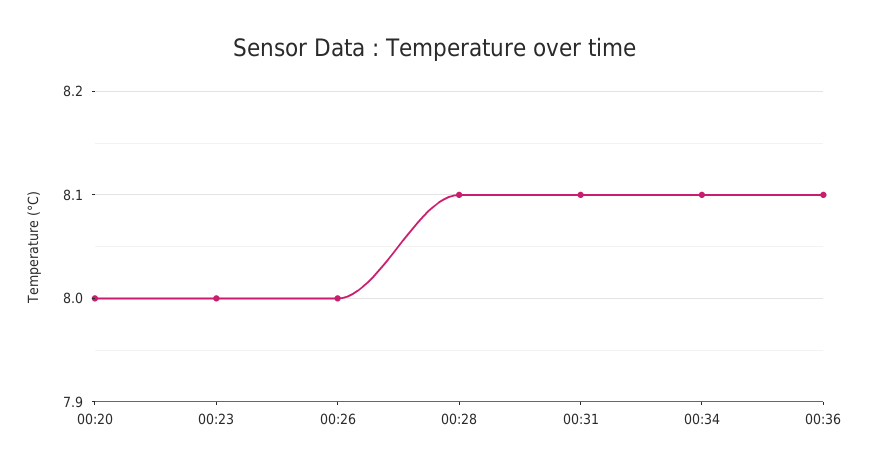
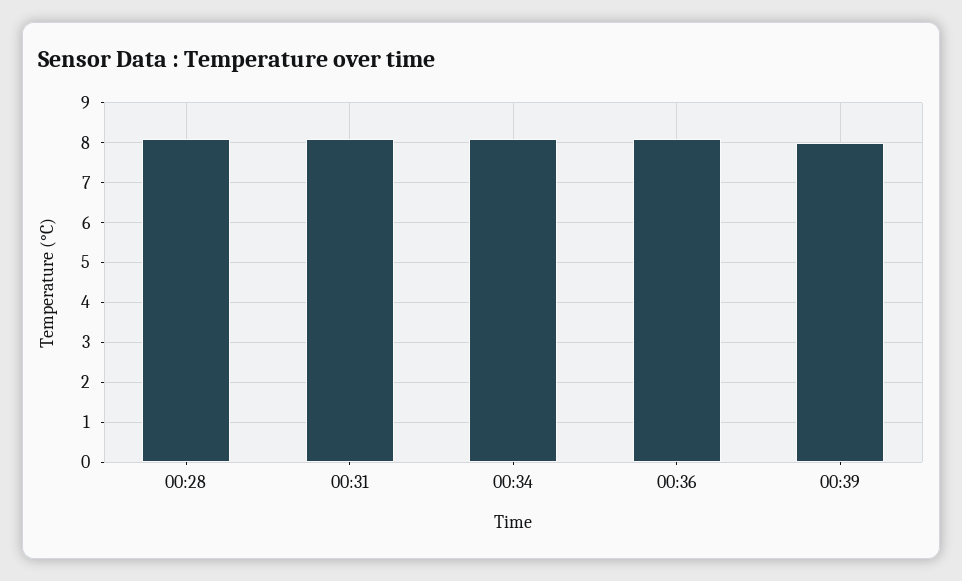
00:20: 8 -> none
00:23: 8 -> none
00:26: 8 -> none
00:39: none -> 8

